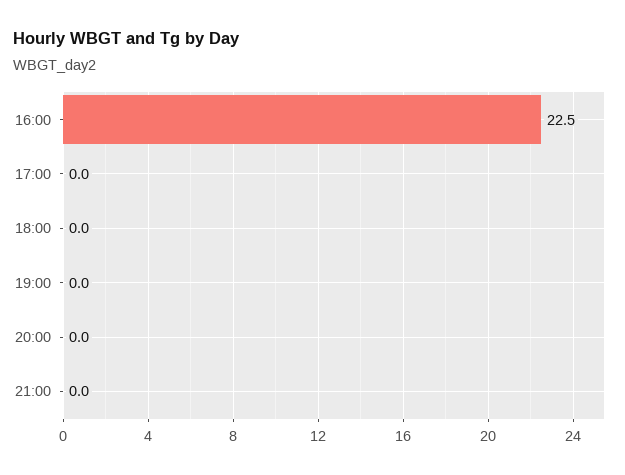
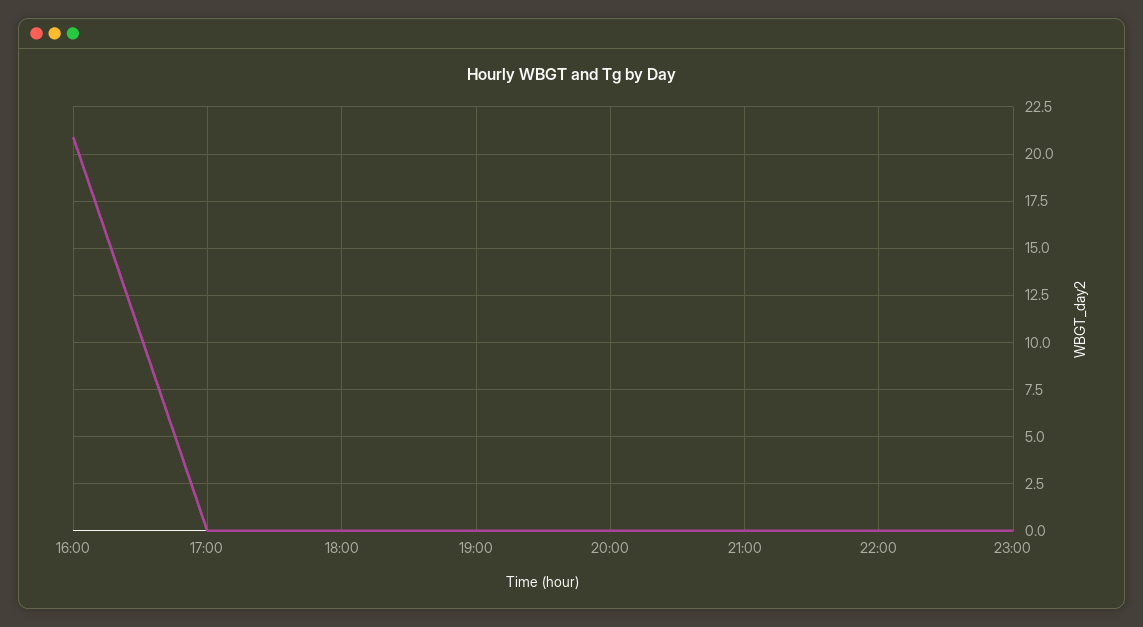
16:00: 22.5 -> 21
22:00: none -> 0
23:00: none -> 0

